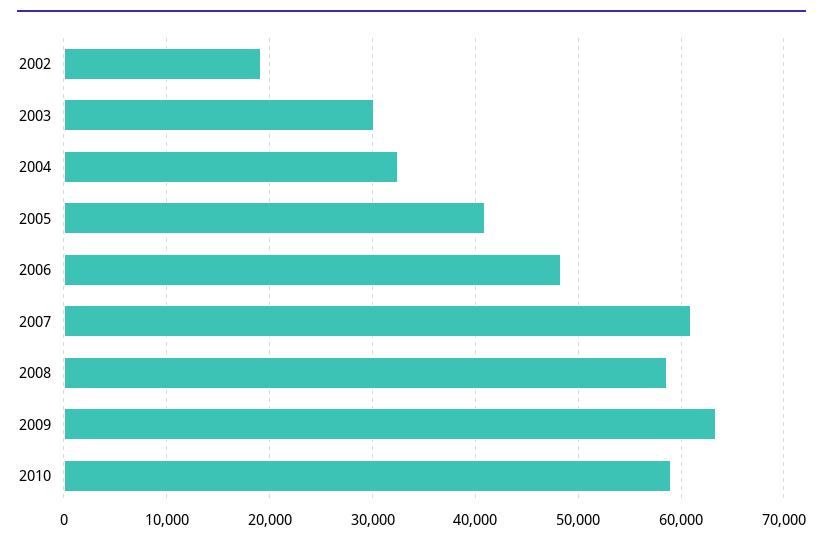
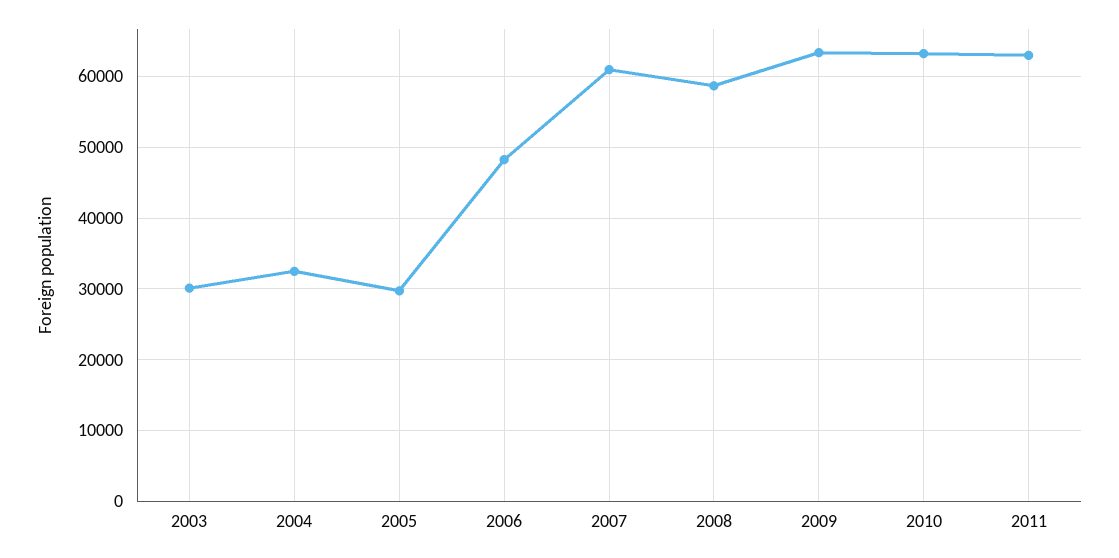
2002: 19000 -> none
2005: 41000 -> 30000
2010: 59000 -> 63000
2011: none -> 63000

